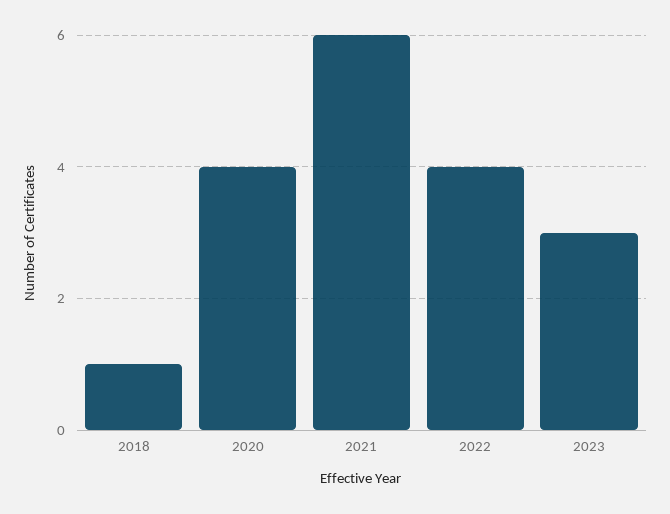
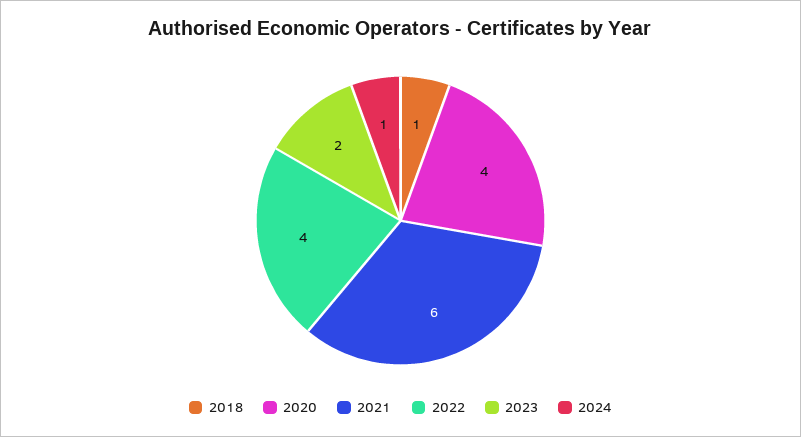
2023: 3 -> 2
2024: none -> 1

